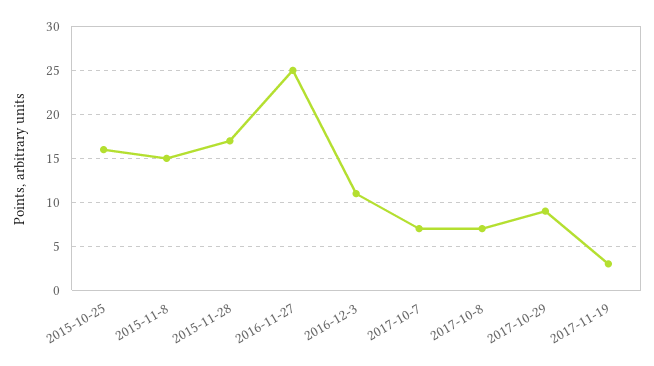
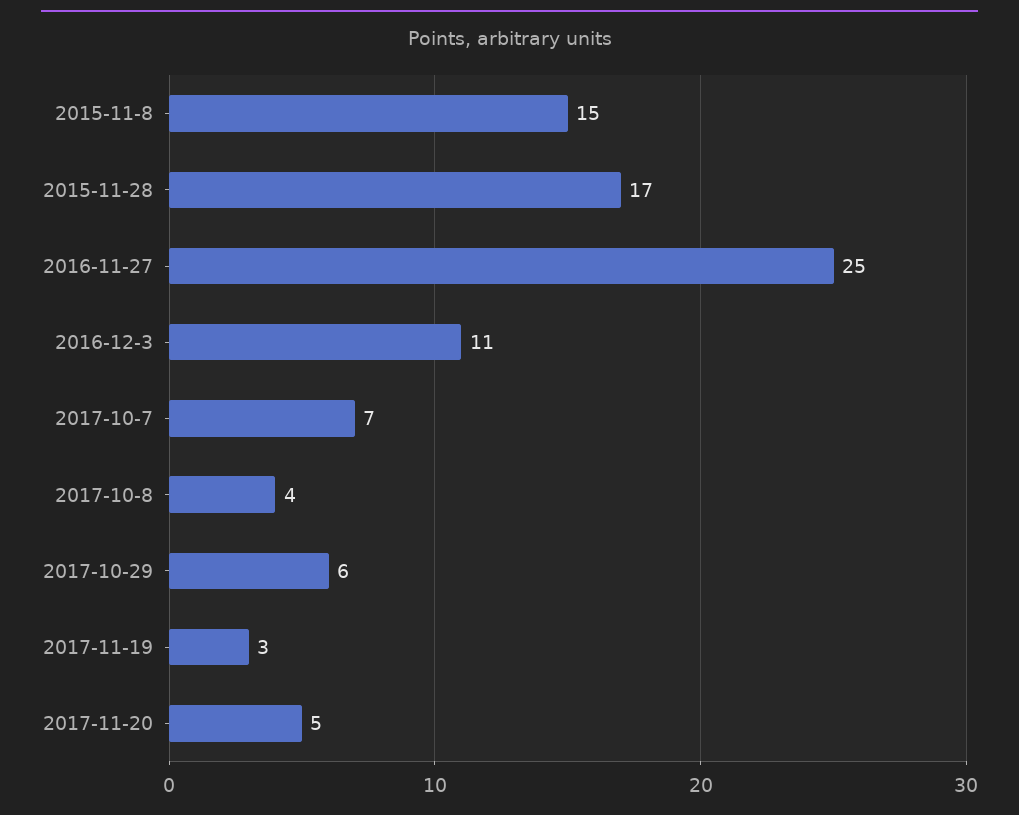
2015-10-25: 16 -> none
2017-10-8: 7 -> 4
2017-10-29: 9 -> 6
2017-11-20: none -> 5

